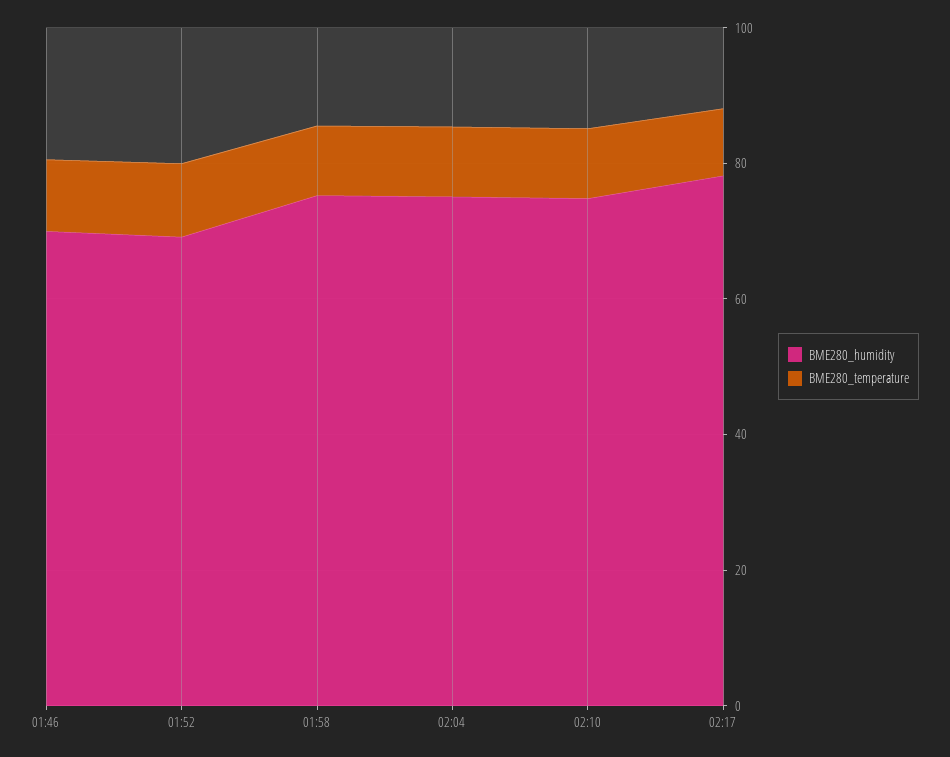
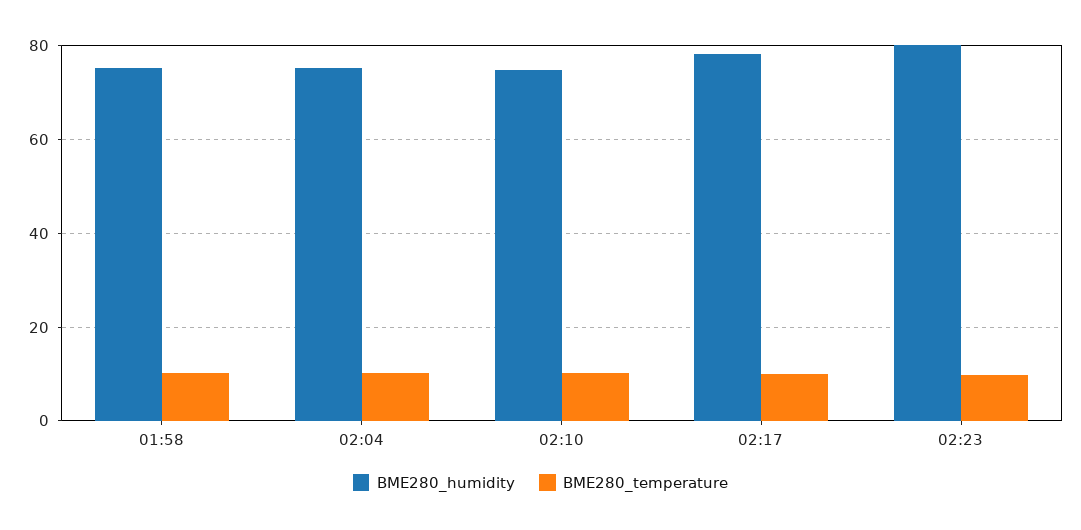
BME280_humidity, 01:46: 70 -> none
BME280_temperature, 01:46: 10 -> none
BME280_humidity, 01:52: 70 -> none
BME280_temperature, 01:52: 10 -> none
BME280_humidity, 02:23: none -> 80
BME280_temperature, 02:23: none -> 10

